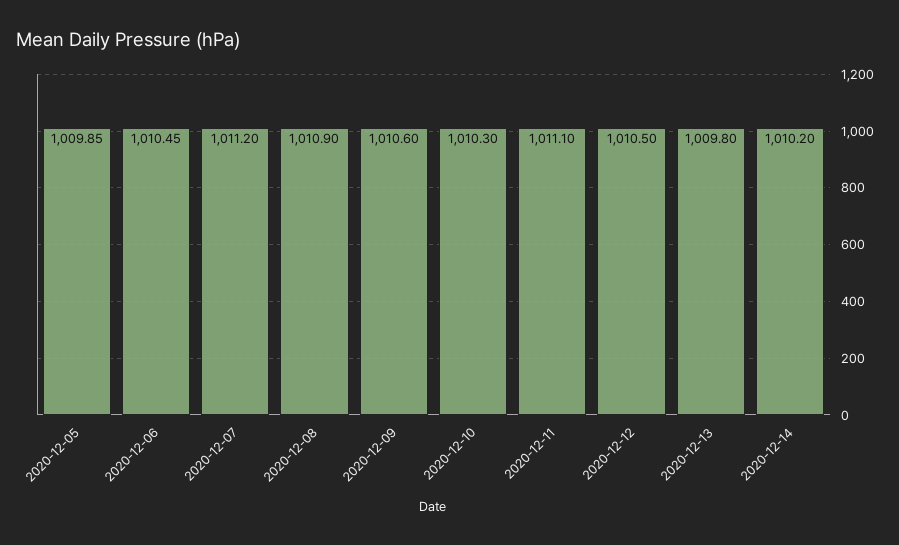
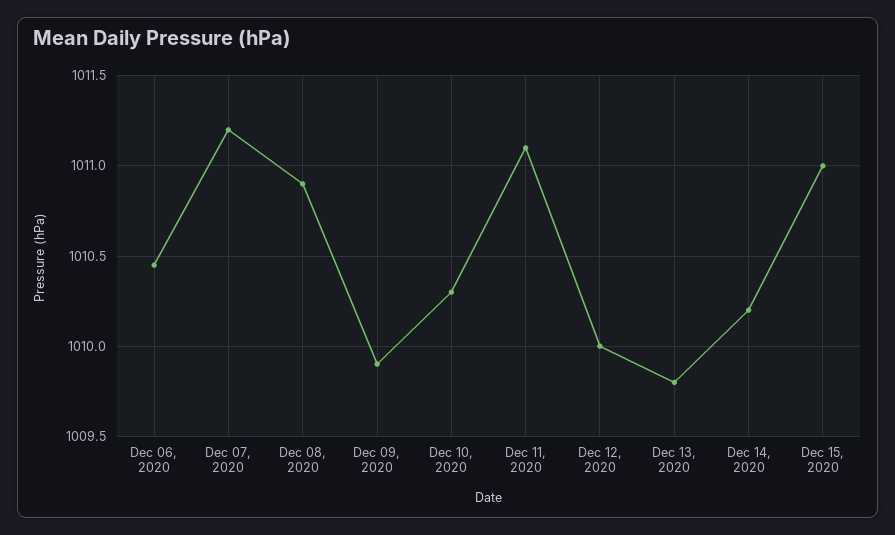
2020-12-05: 1009.85 -> none
2020-12-09: 1010.6 -> 1009.9
2020-12-12: 1010.5 -> 1010
Dec 15, 2020: none -> 1011

